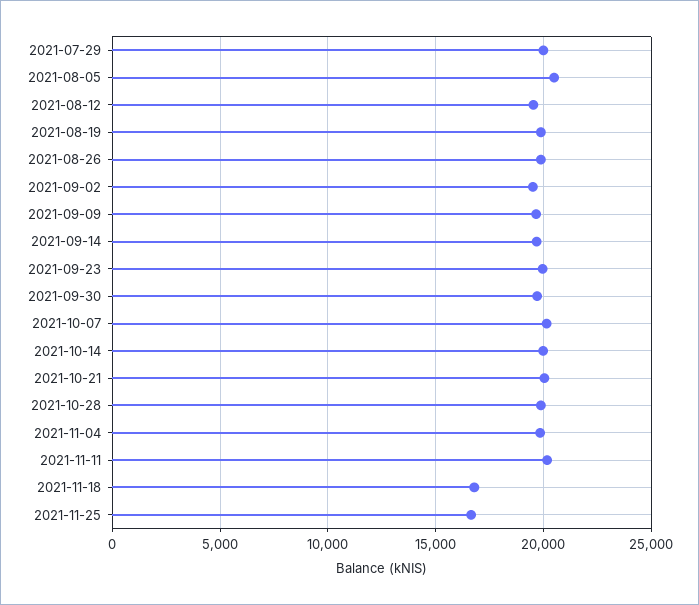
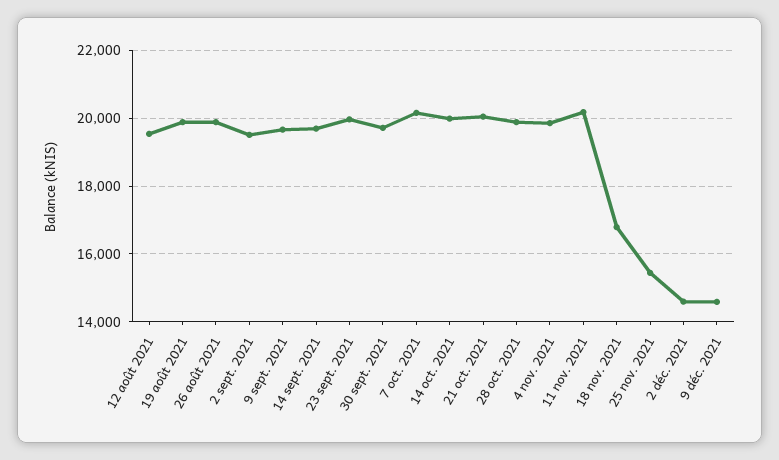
2021-07-29: 20000 -> none
2021-08-05: 20500 -> none
2021-11-25: 16500 -> 15400
2 déc. 2021: none -> 14600
9 déc. 2021: none -> 14600

